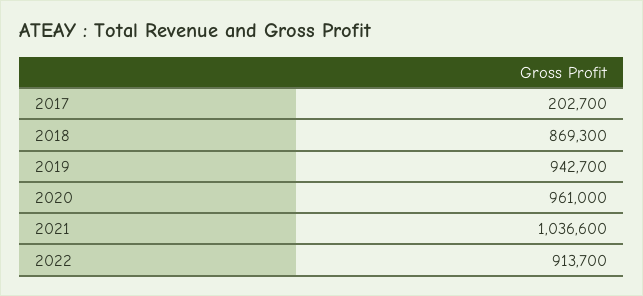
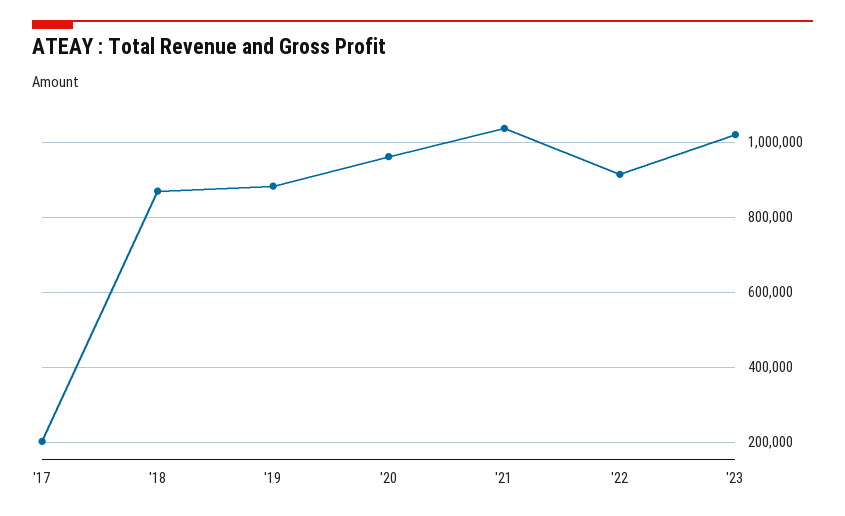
2019: 942700 -> 880000
'23: none -> 1020000

